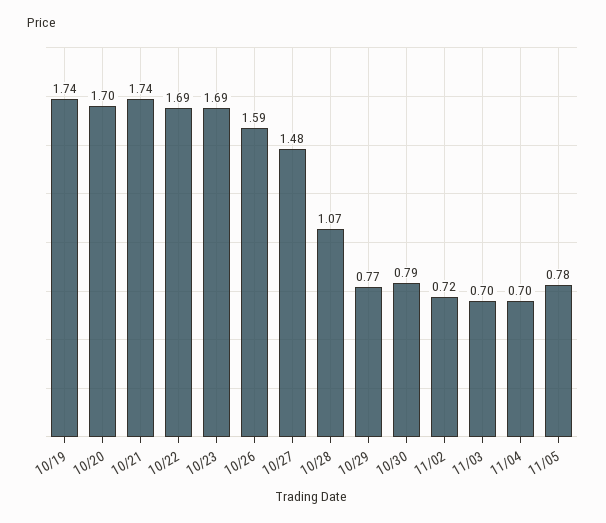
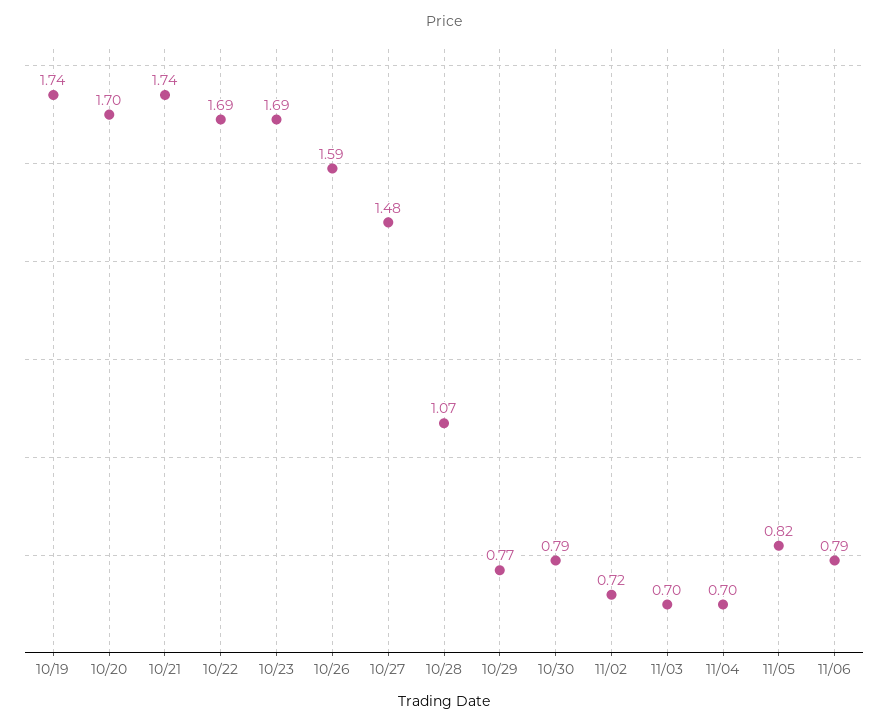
11/05: 0.78 -> 0.82
11/06: none -> 0.79

